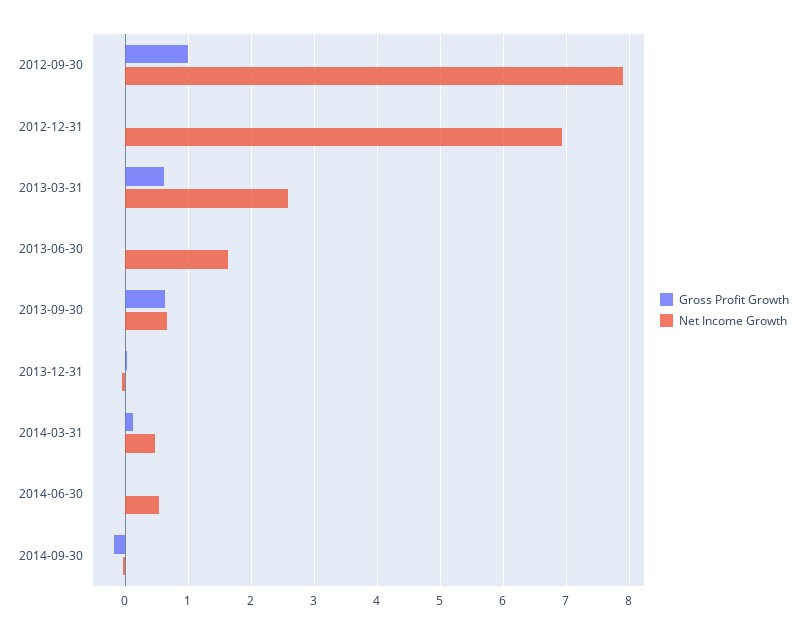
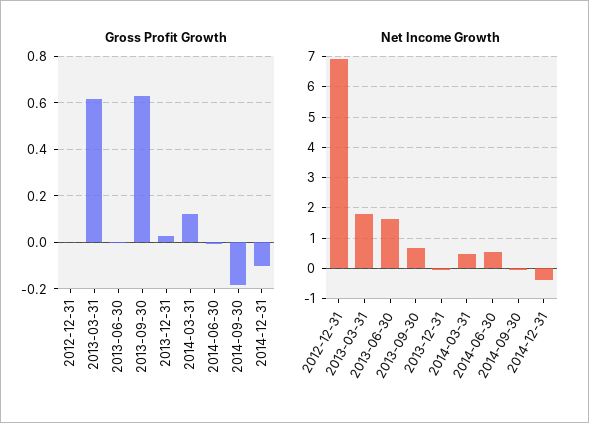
Gross Profit Growth, 2012-09-30: 1 -> none
Net Income Growth, 2012-09-30: 7.9 -> none
Net Income Growth, 2013-03-31: 2.6 -> 1.8
Gross Profit Growth, 2014-12-31: none -> -0.1
Net Income Growth, 2014-12-31: none -> -0.4

